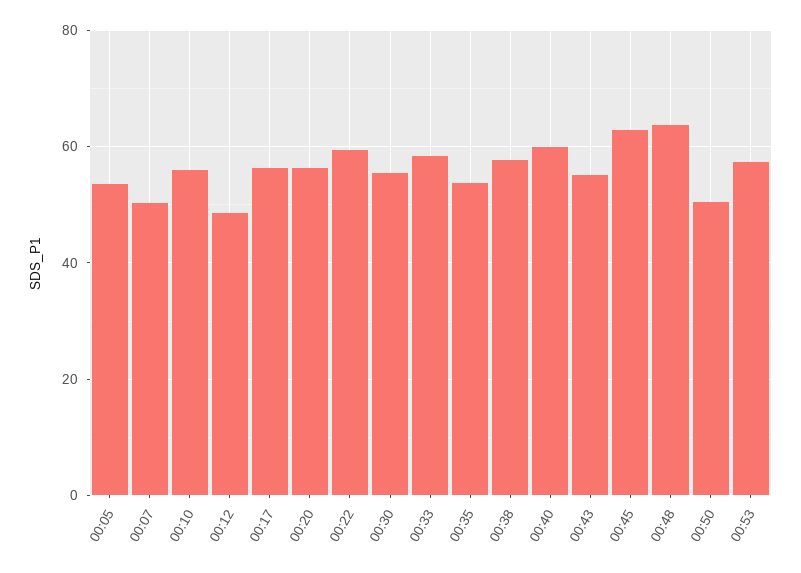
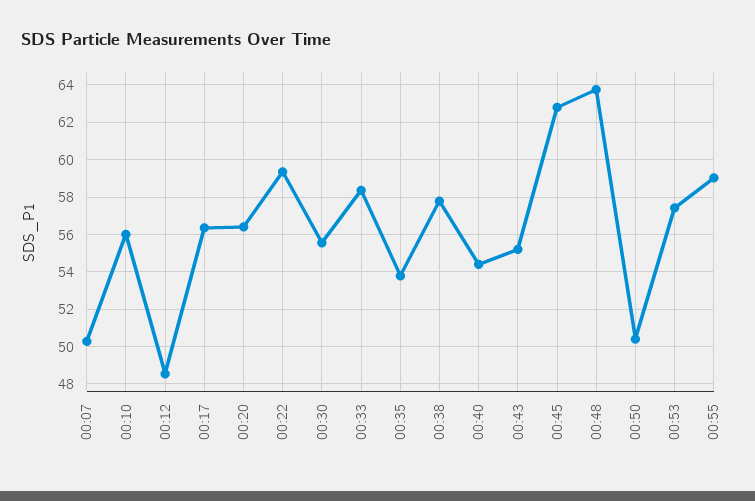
00:05: 54 -> none
00:40: 60 -> 54.5
00:55: none -> 59

